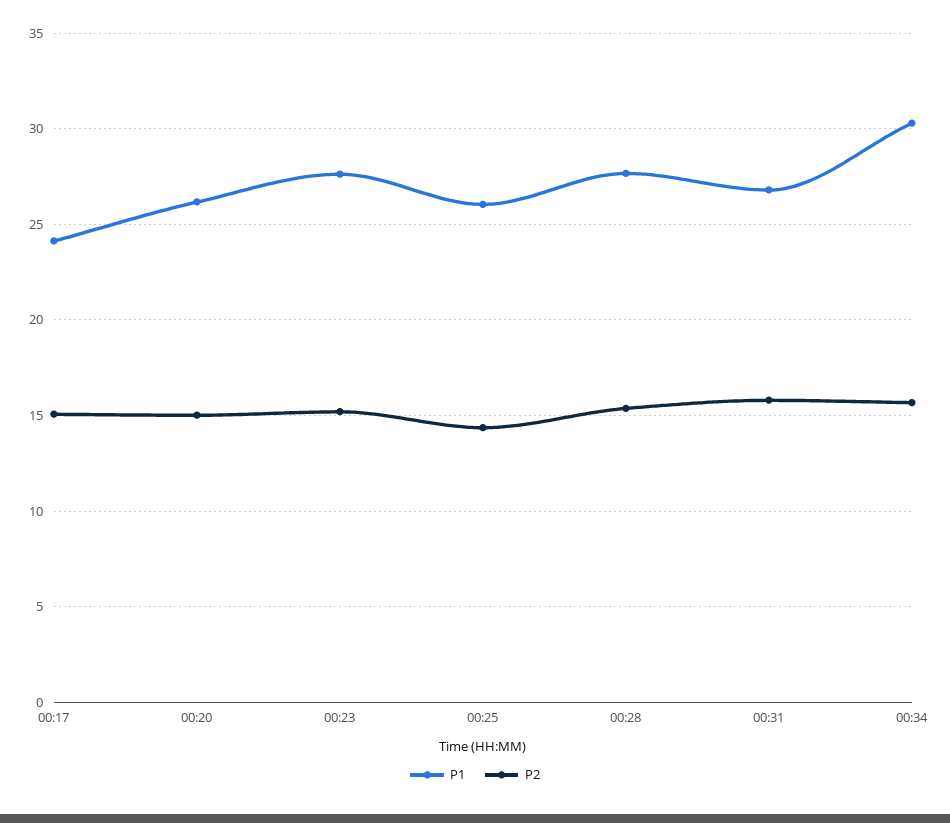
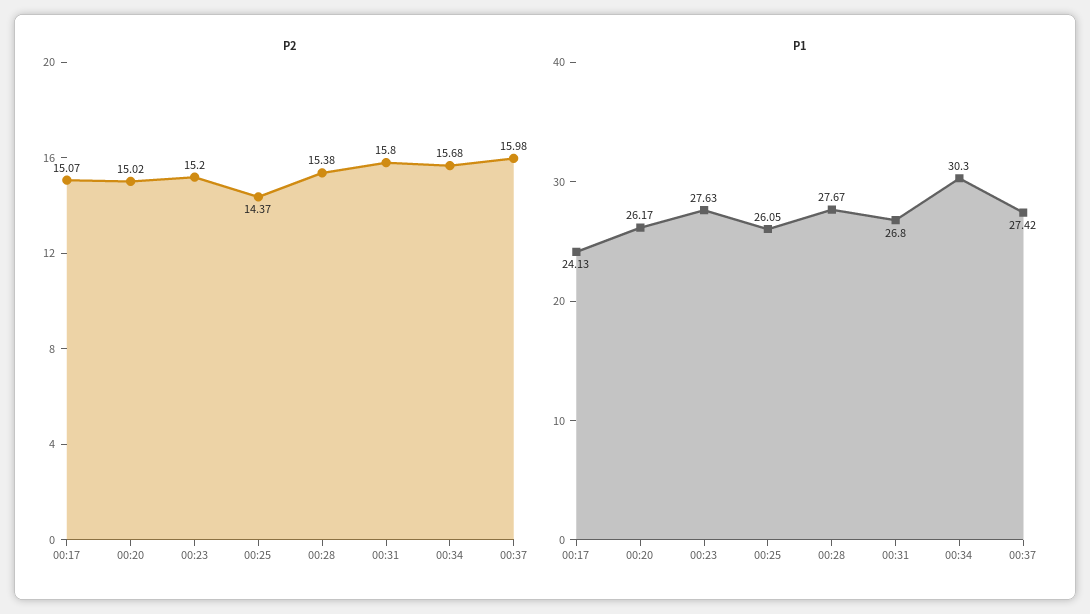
P2, 00:37: none -> 15.98
P1, 00:37: none -> 27.42

